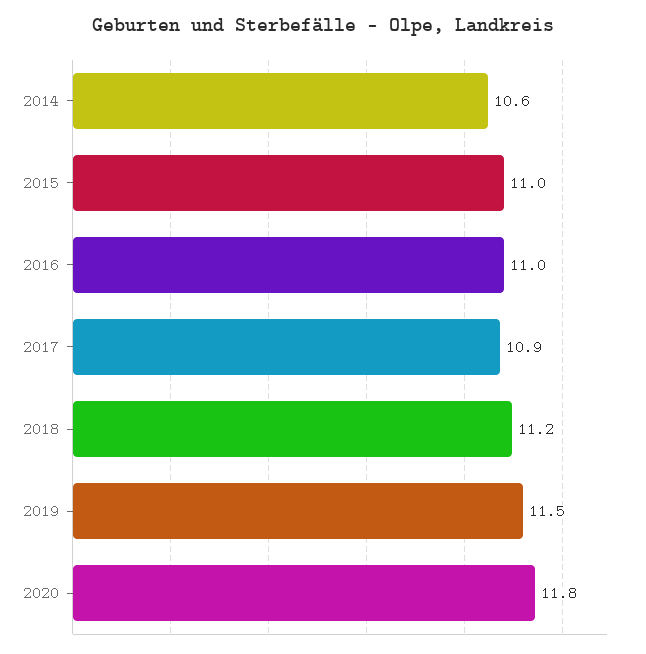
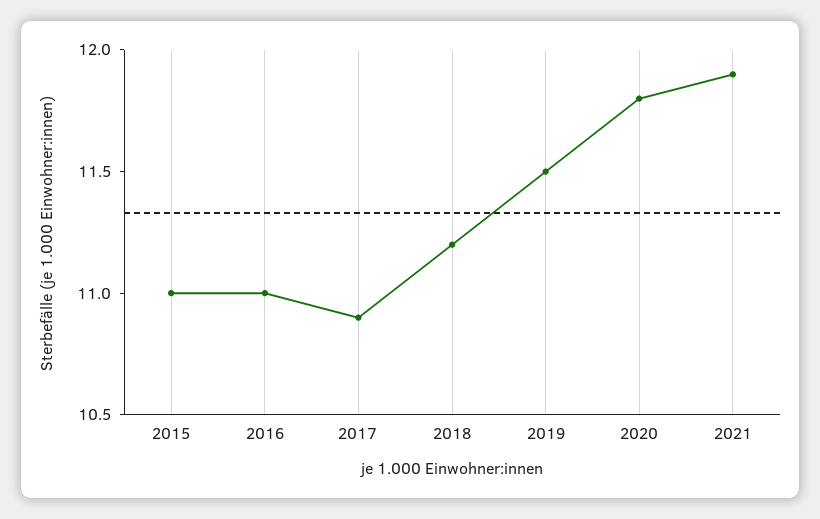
2014: 10.6 -> none
2021: none -> 11.9

